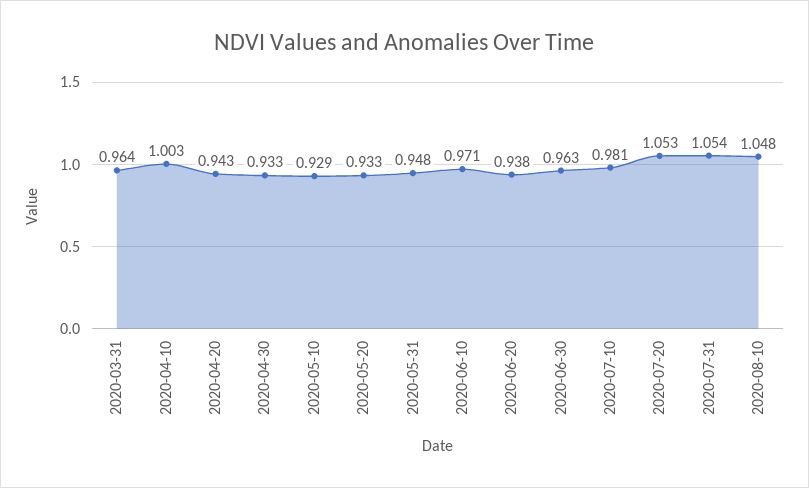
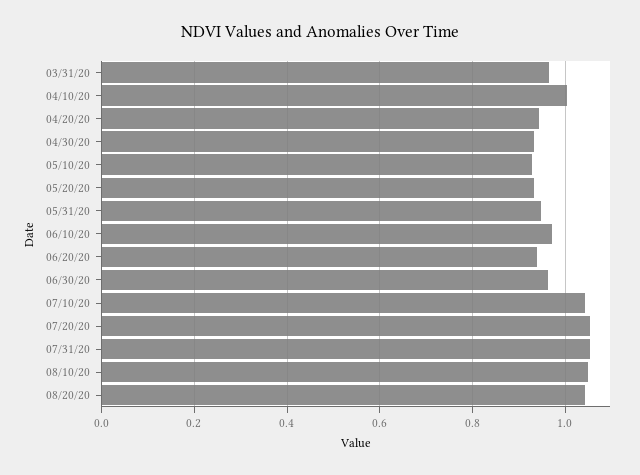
2020-07-10: 0.981 -> 1.04
08/20/20: none -> 1.04

